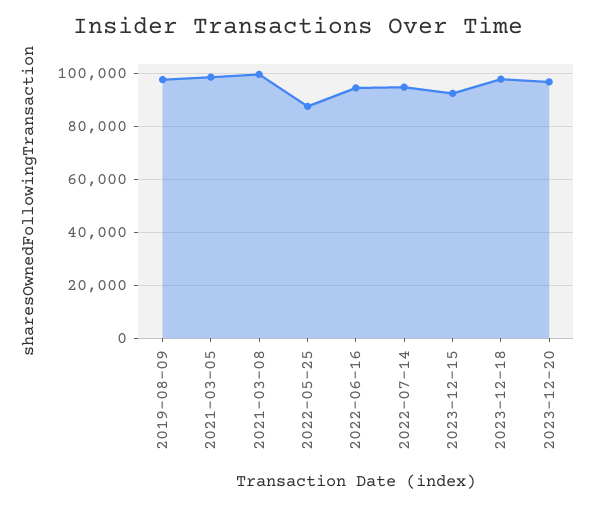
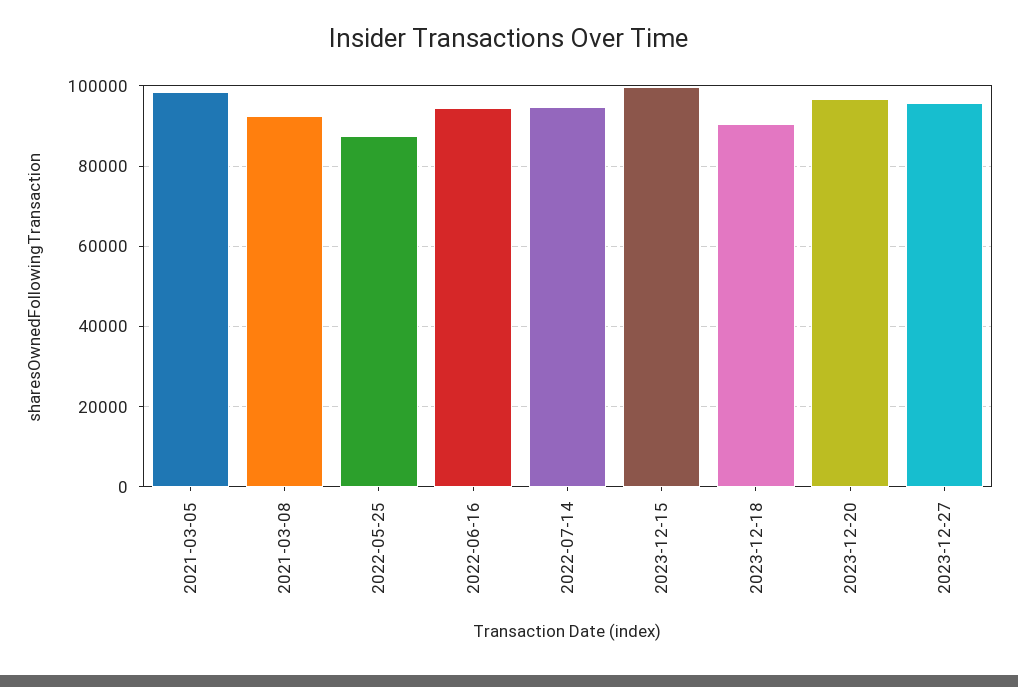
2019-08-09: 97500 -> none
2021-03-08: 100000 -> 92000
2023-12-15: 92500 -> 100000
2023-12-18: 97500 -> 90000
2023-12-27: none -> 96000

